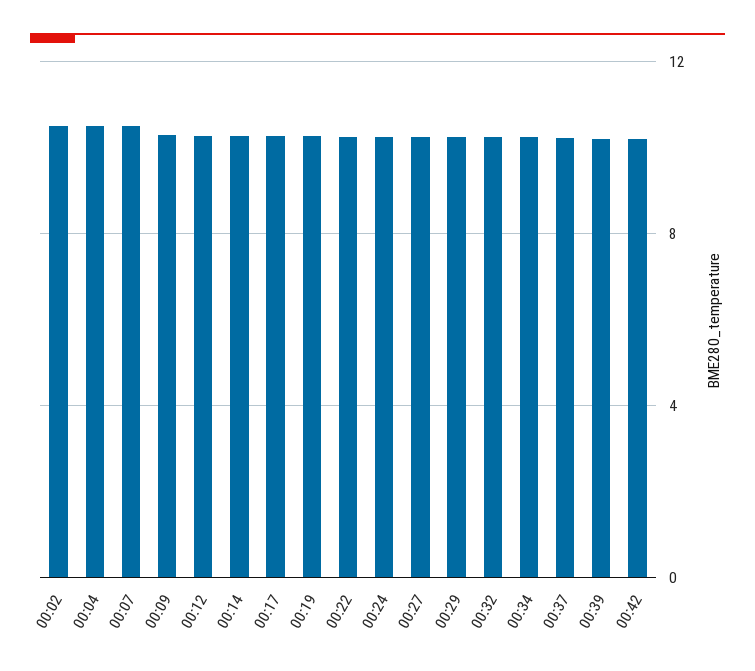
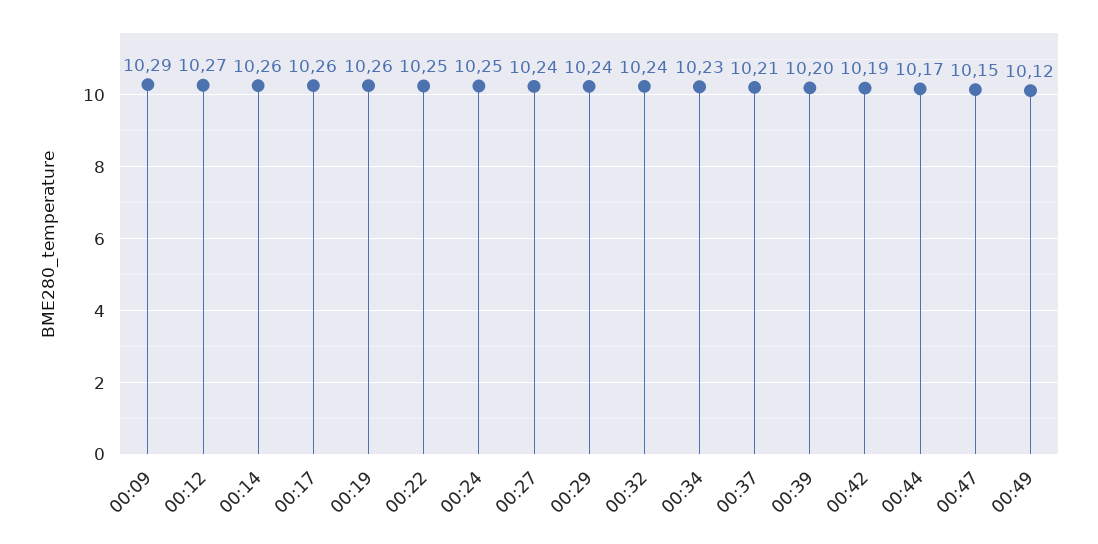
00:02: 10.5 -> none
00:04: 10.5 -> none
00:07: 10.5 -> none
00:44: none -> 10.17
00:47: none -> 10.15
00:49: none -> 10.12

